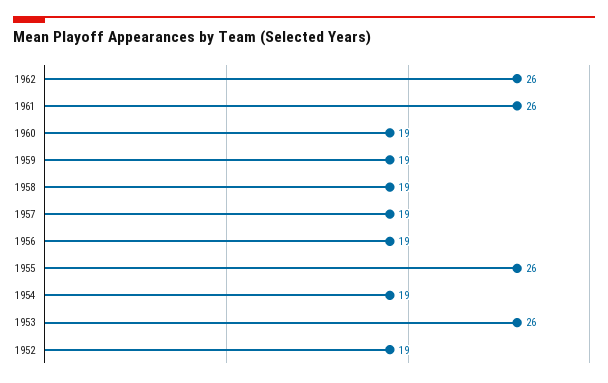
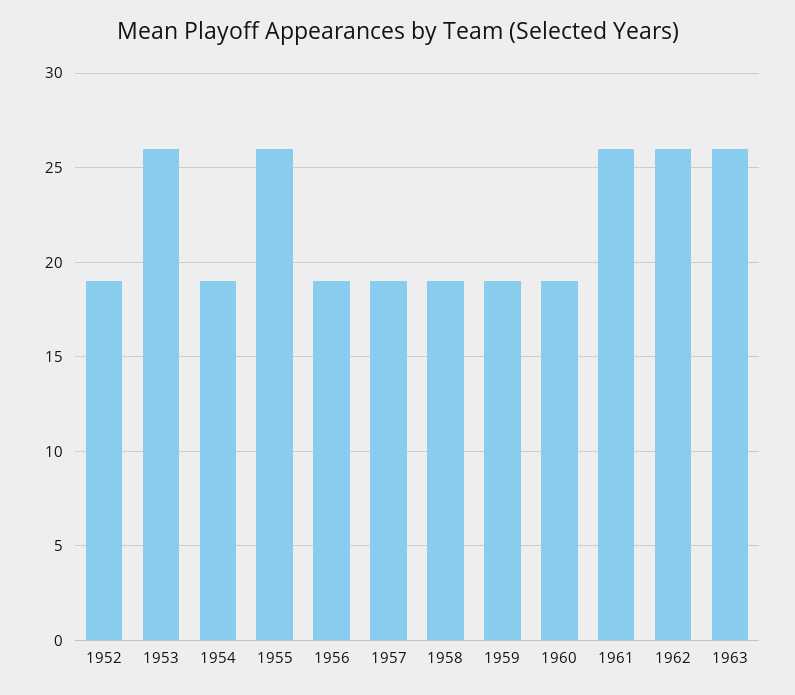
1963: none -> 26

